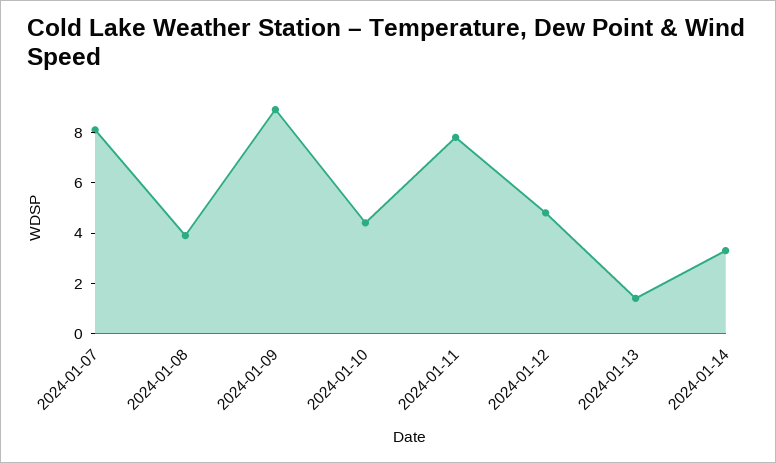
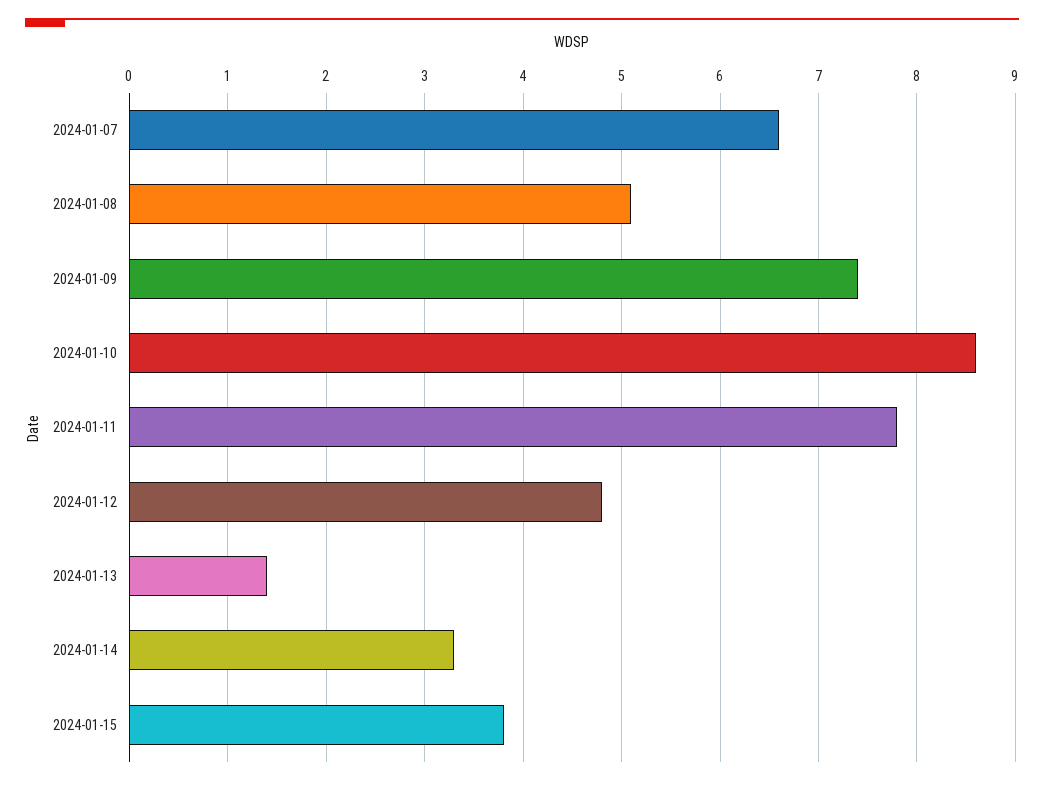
2024-01-07: 8 -> 6.6
2024-01-08: 4 -> 5.1
2024-01-09: 9 -> 7.4
2024-01-10: 4.5 -> 8.6
2024-01-15: none -> 3.8

